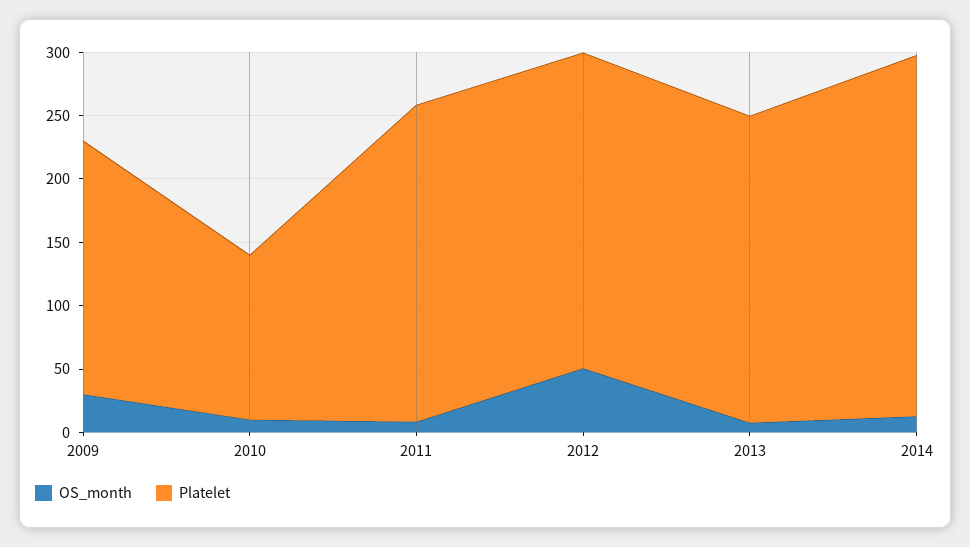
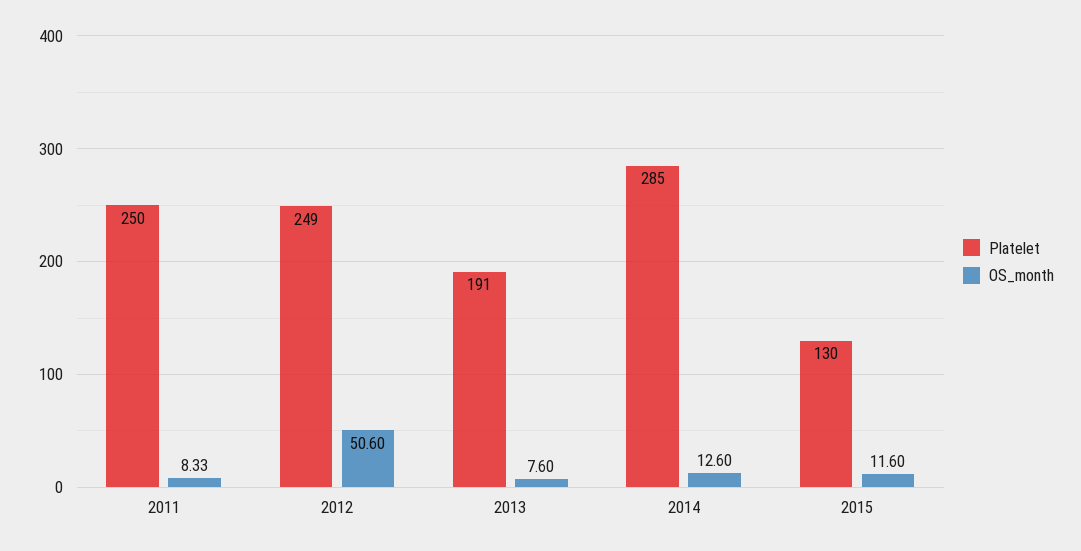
OS_month, 2009: 30 -> none
Platelet, 2009: 200 -> none
OS_month, 2010: 10 -> none
Platelet, 2010: 130 -> none
Platelet, 2013: 240 -> 191
Platelet, 2015: none -> 130
OS_month, 2015: none -> 11.6

